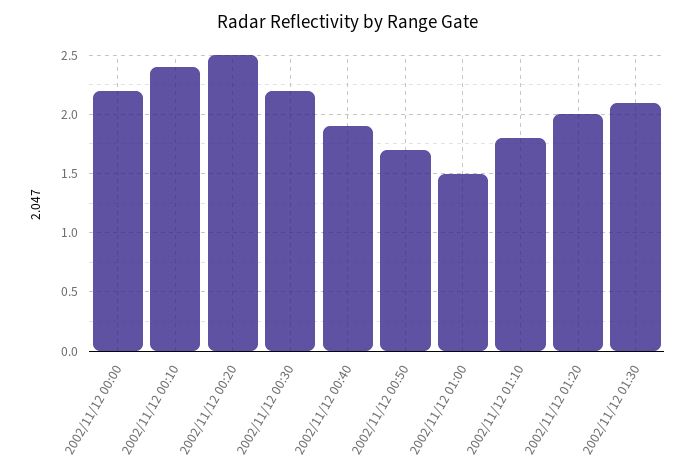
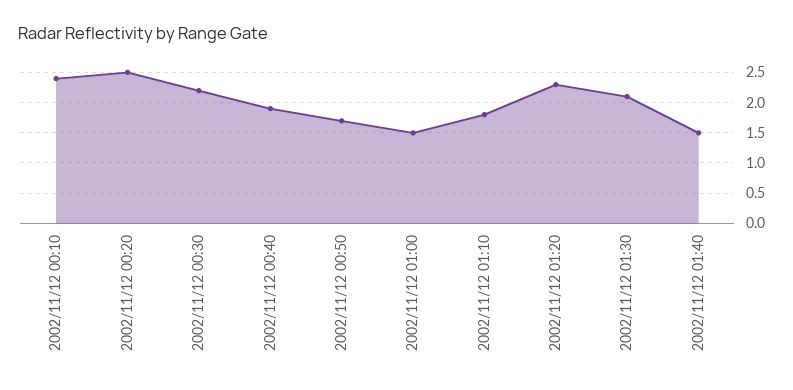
2002/11/12 00:00: 2.2 -> none
2002/11/12 01:20: 2 -> 2.3
2002/11/12 01:40: none -> 1.5

